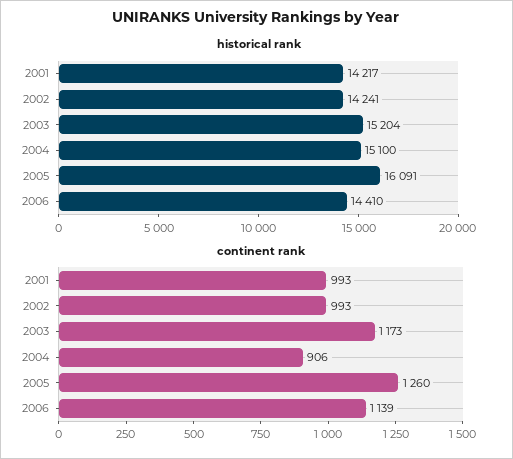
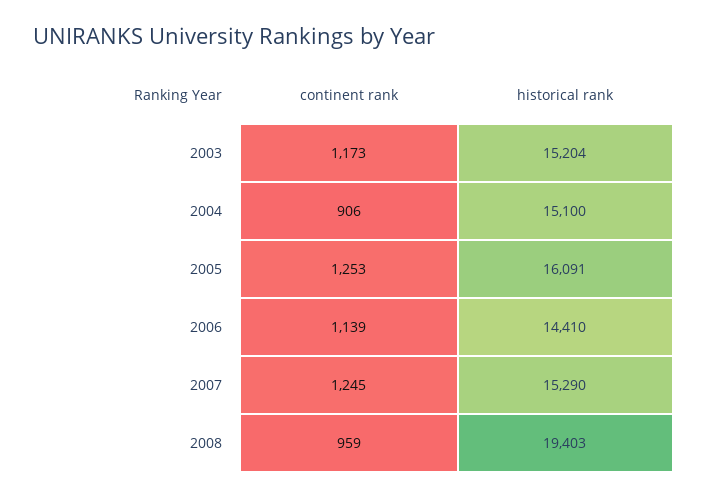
historical rank, 2001: 14217 -> none
historical rank, 2002: 14241 -> none
continent rank, 2001: 993 -> none
continent rank, 2002: 993 -> none
continent rank, 2005: 1260 -> 1253
continent rank, 2007: none -> 1245
historical rank, 2007: none -> 15290
continent rank, 2008: none -> 959
historical rank, 2008: none -> 19403

